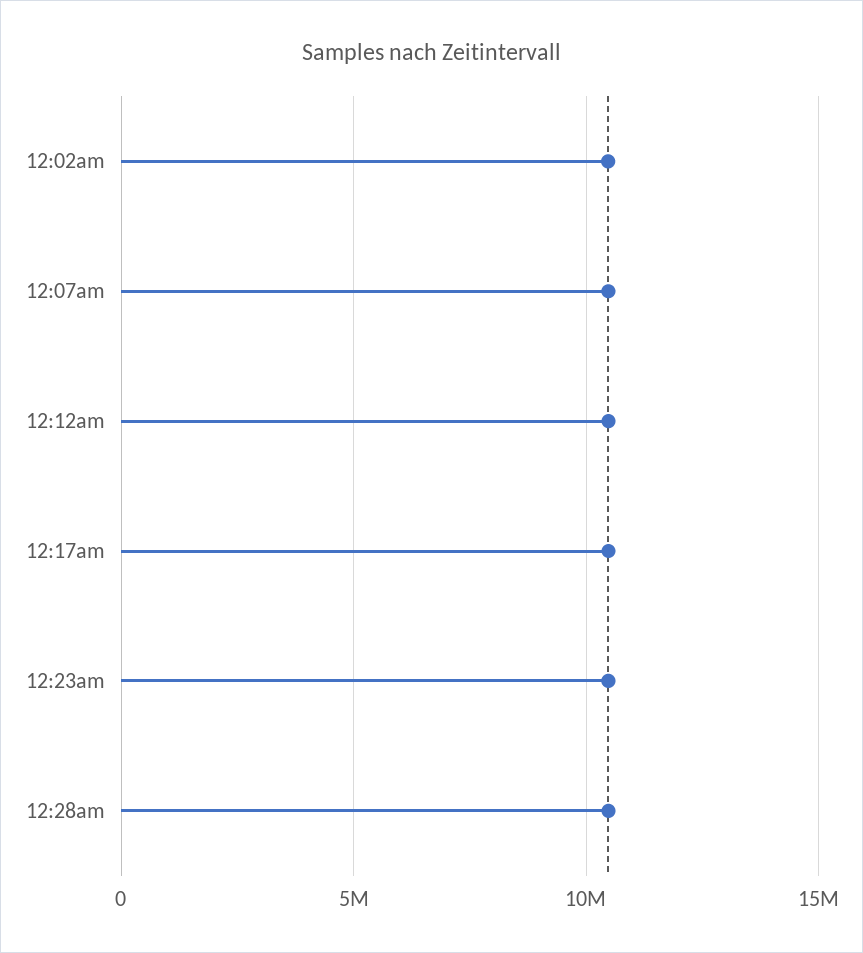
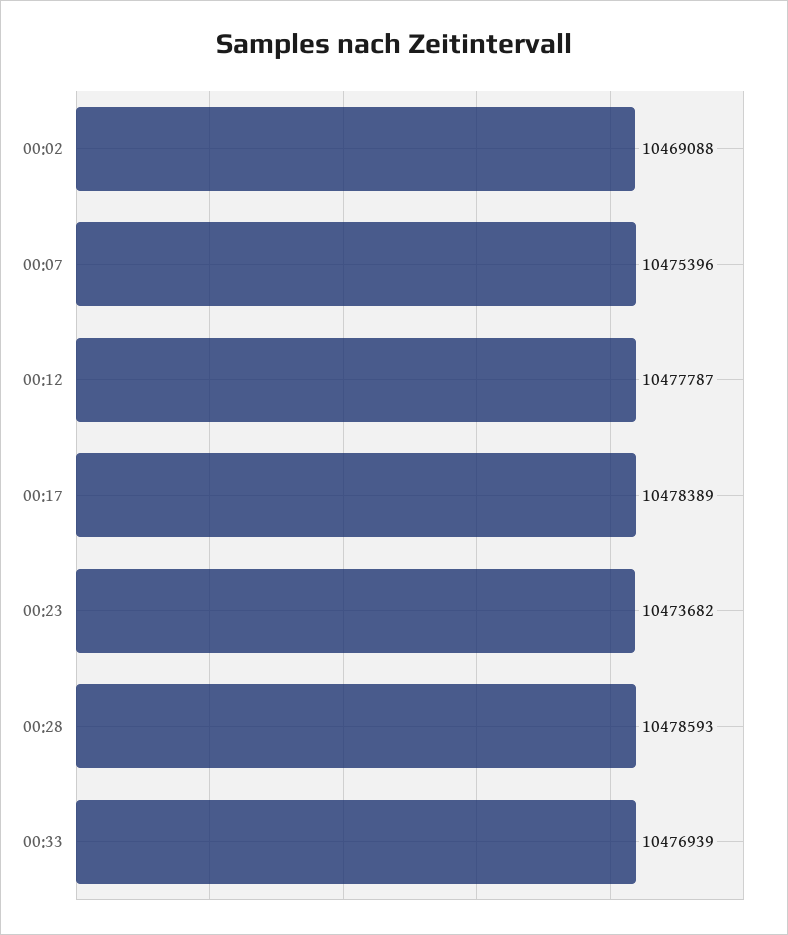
00:33: none -> 10476939

